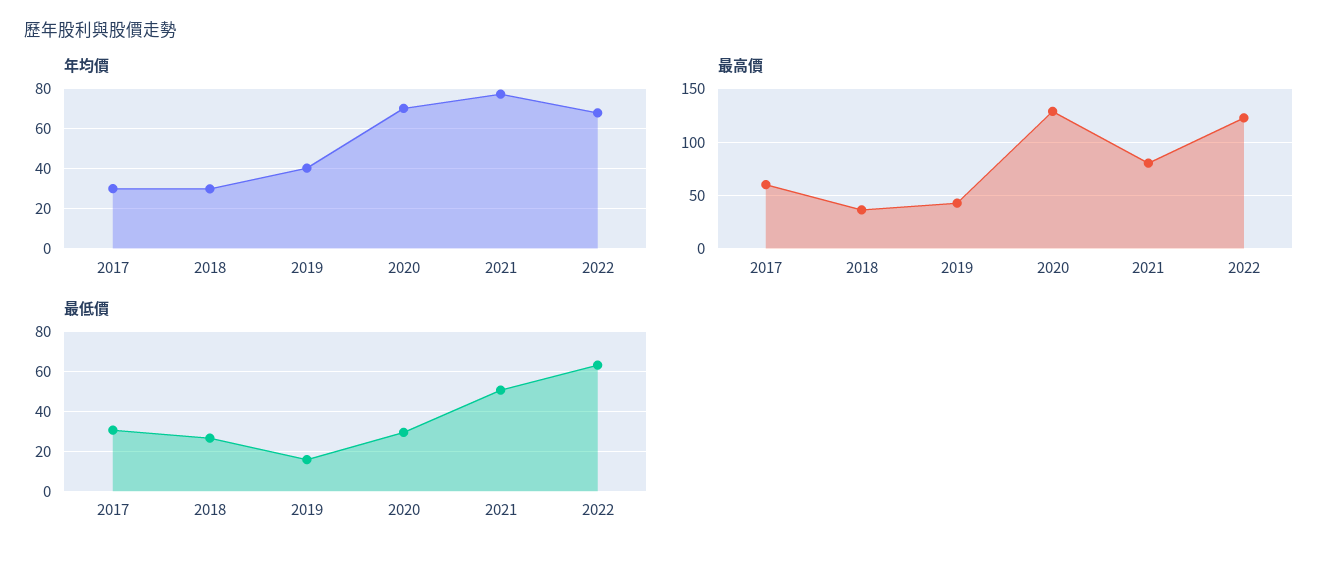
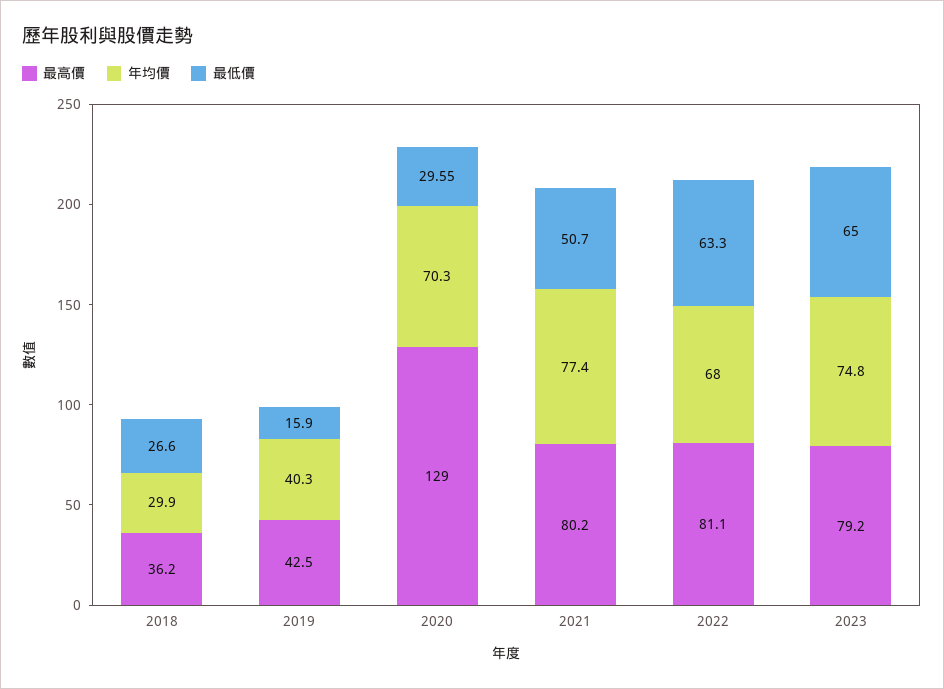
年均價, 2017: 30 -> none
最高價, 2017: 60 -> none
最高價, 2022: 120 -> 81.1
最低價, 2017: 30 -> none
最高價, 2023: none -> 79.2
年均價, 2023: none -> 74.8
最低價, 2023: none -> 65

